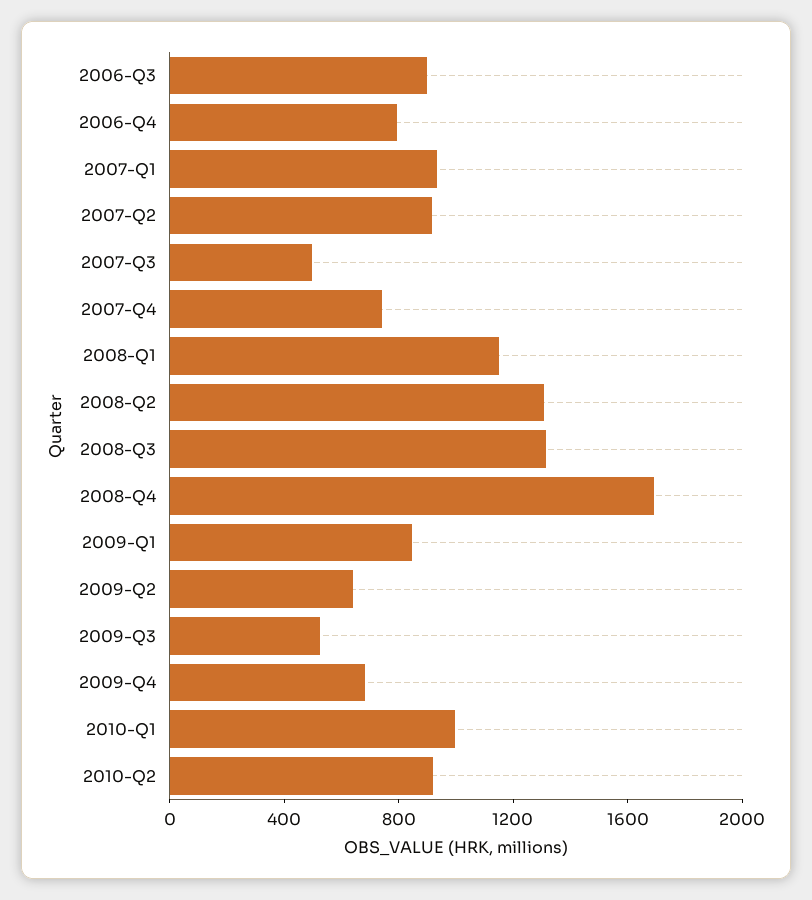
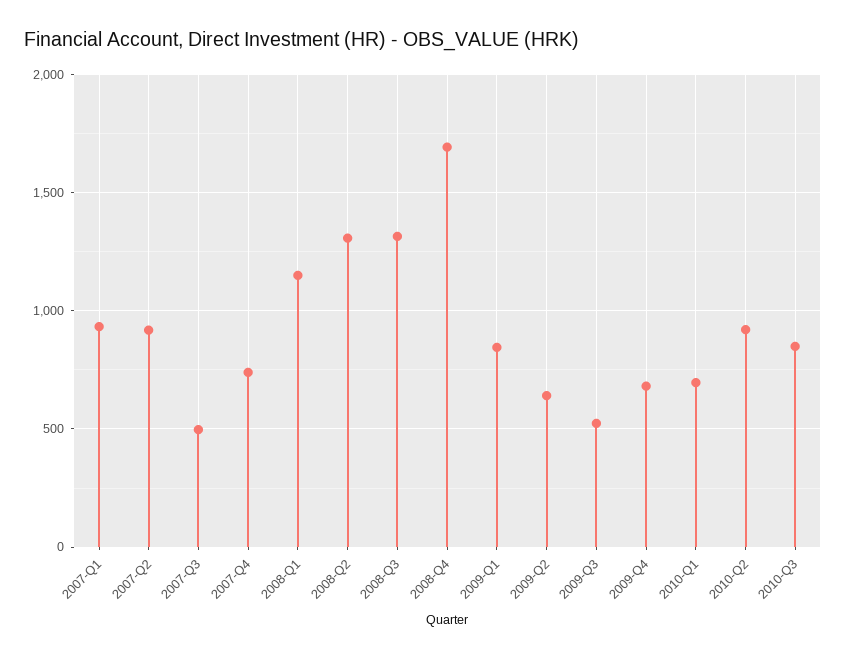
2006-Q3: 900 -> none
2006-Q4: 800 -> none
2010-Q1: 1000 -> 700
2010-Q3: none -> 850

